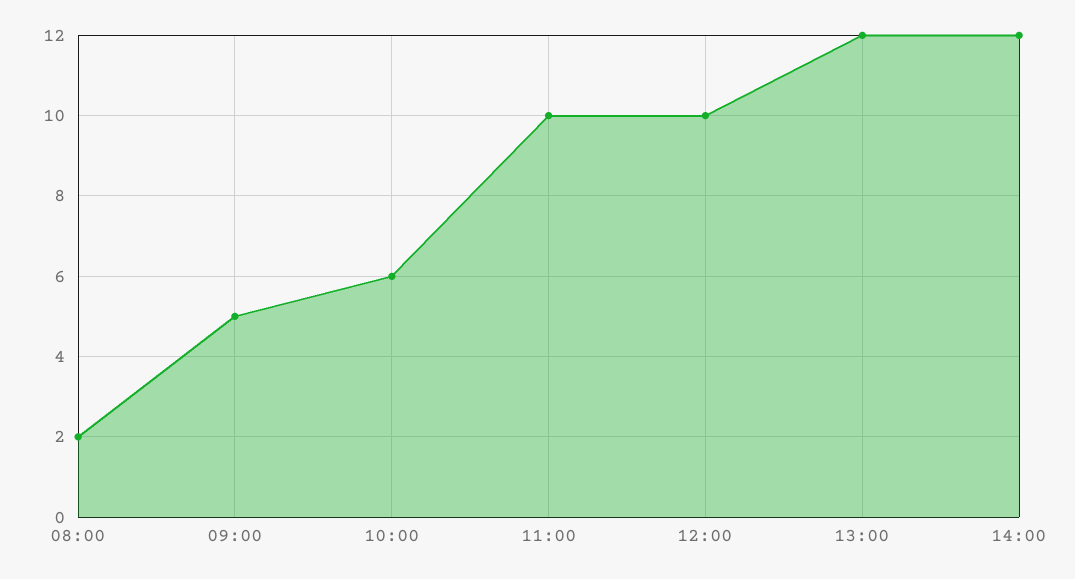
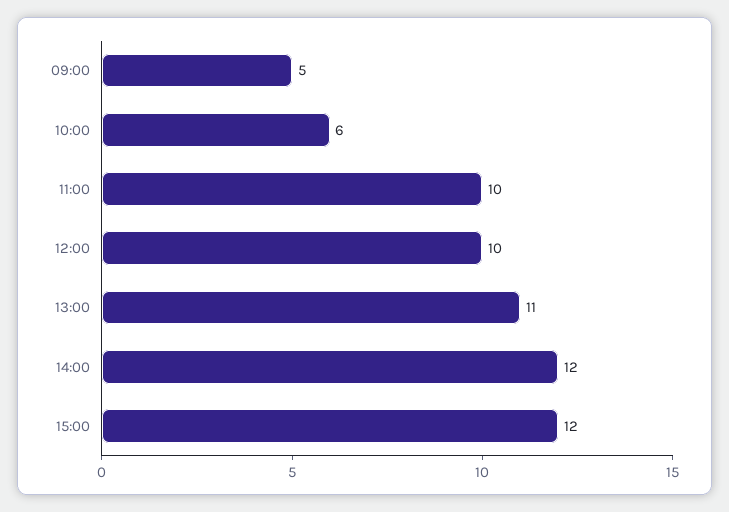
08:00: 2 -> none
13:00: 12 -> 11
15:00: none -> 12

